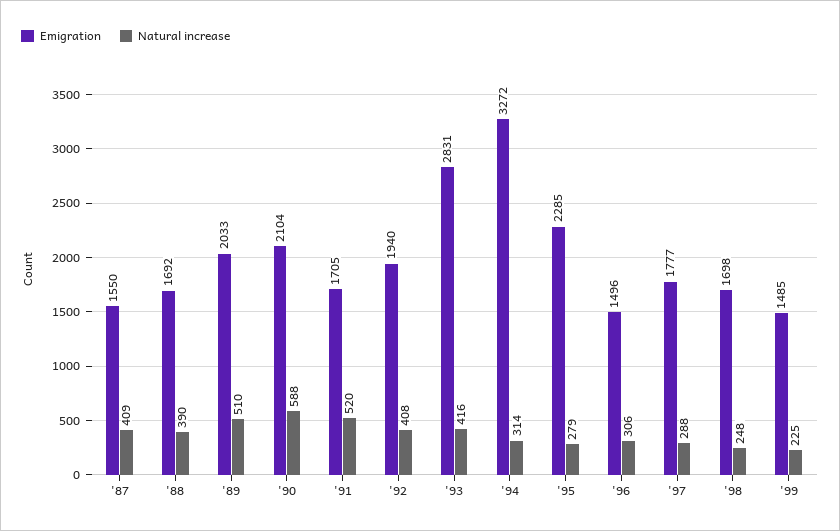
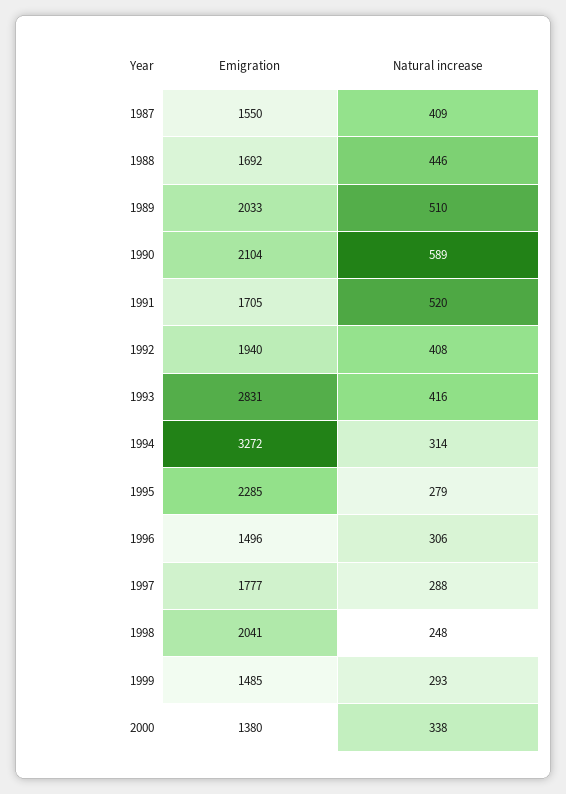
Natural increase, '88: 390 -> 446
Natural increase, '90: 588 -> 589
Emigration, '98: 1698 -> 2041
Natural increase, '99: 225 -> 293
Emigration, 2000: none -> 1380
Natural increase, 2000: none -> 338

